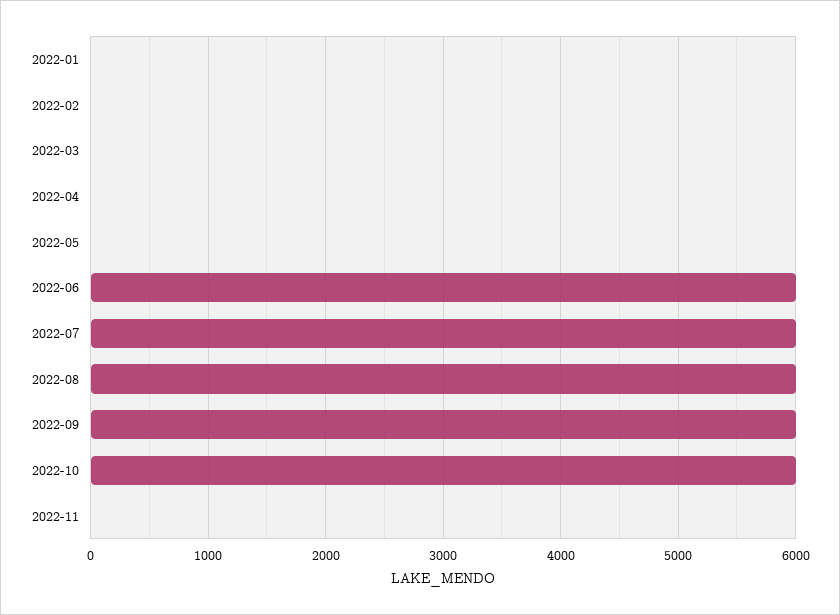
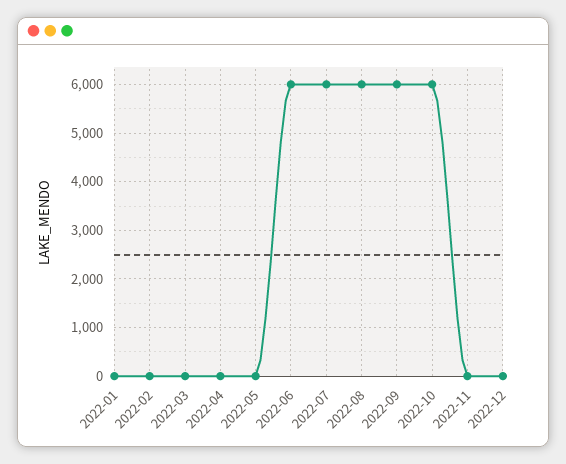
2022-12: none -> 0

